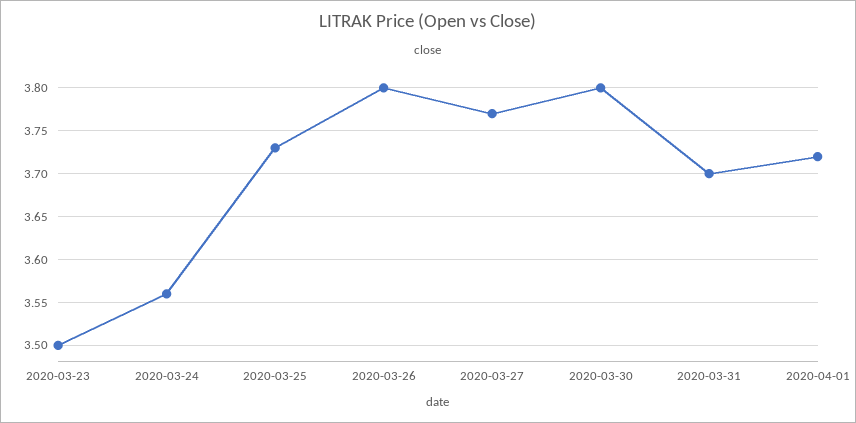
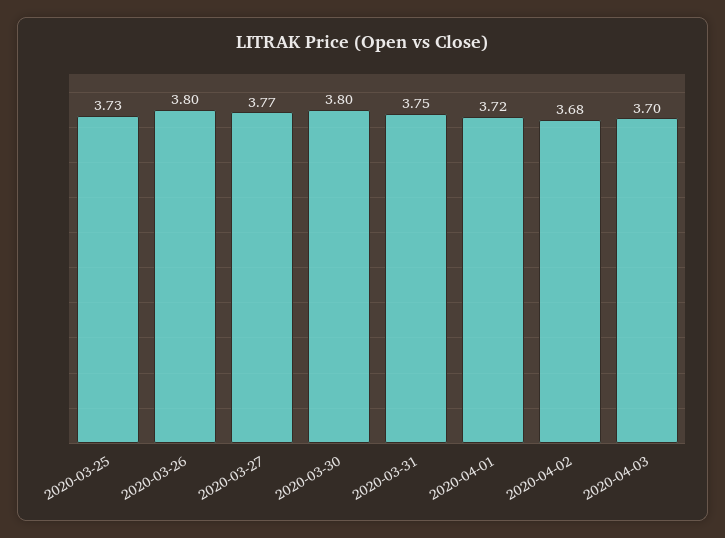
2020-03-23: 3.5 -> none
2020-03-24: 3.56 -> none
2020-03-31: 3.7 -> 3.75
2020-04-02: none -> 3.68
2020-04-03: none -> 3.7

